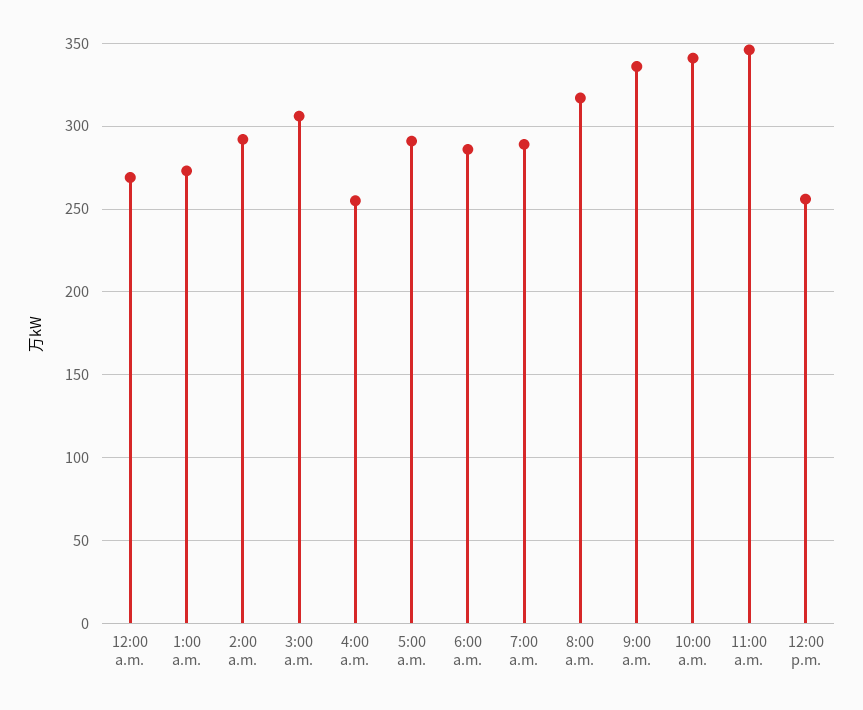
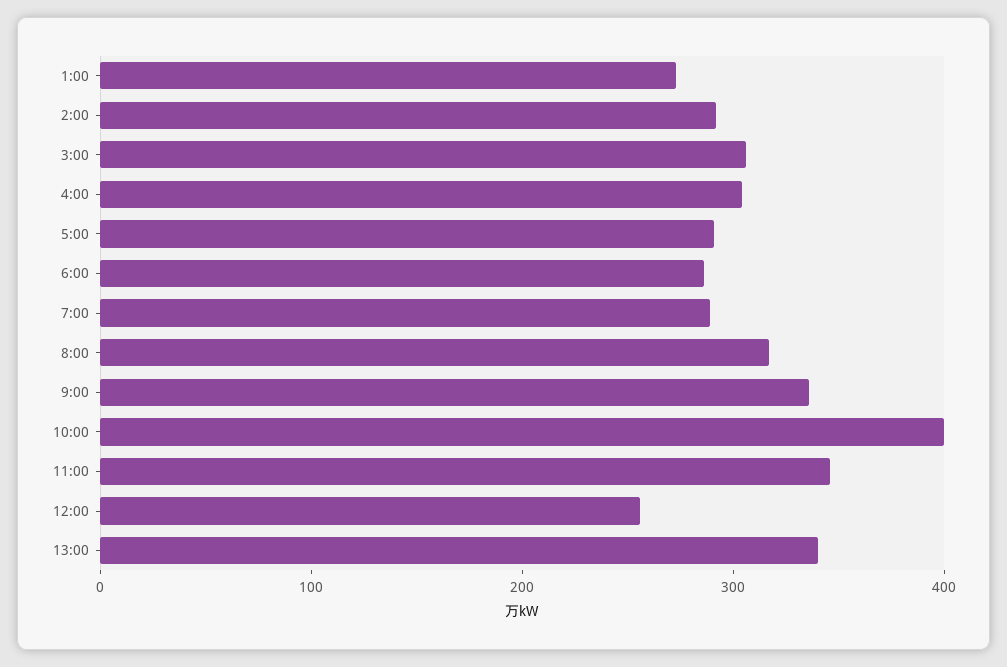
12:00 a.m.: 270 -> none
4:00 a.m.: 255 -> 300
10:00 a.m.: 340 -> 400
13:00: none -> 340

